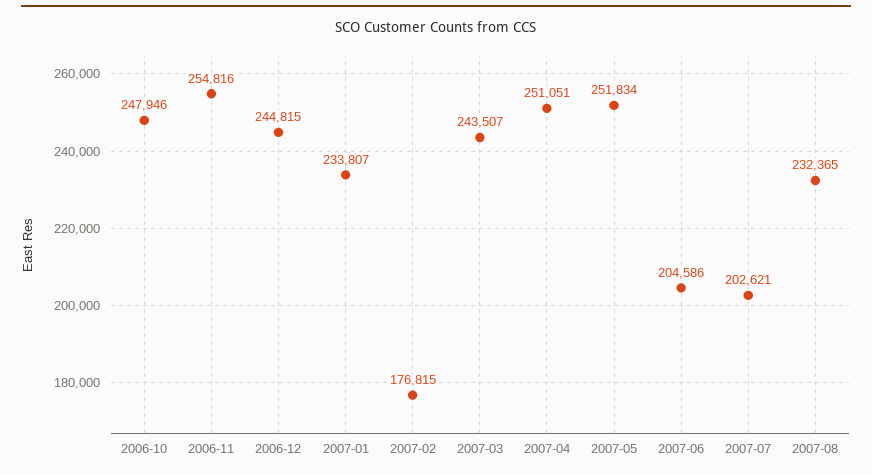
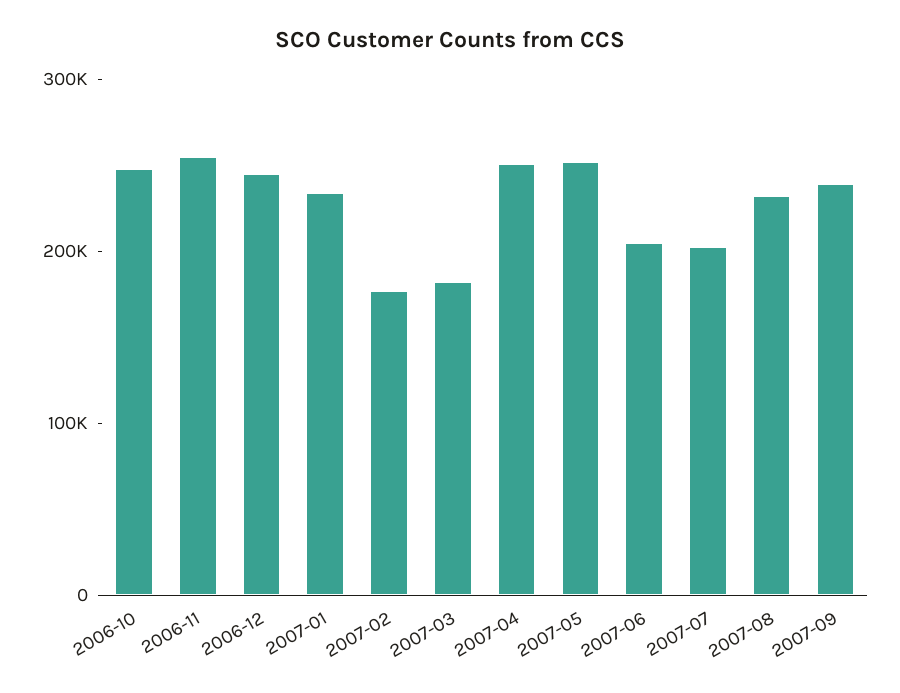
2007-03: 243507 -> 180000
2007-09: none -> 240000

